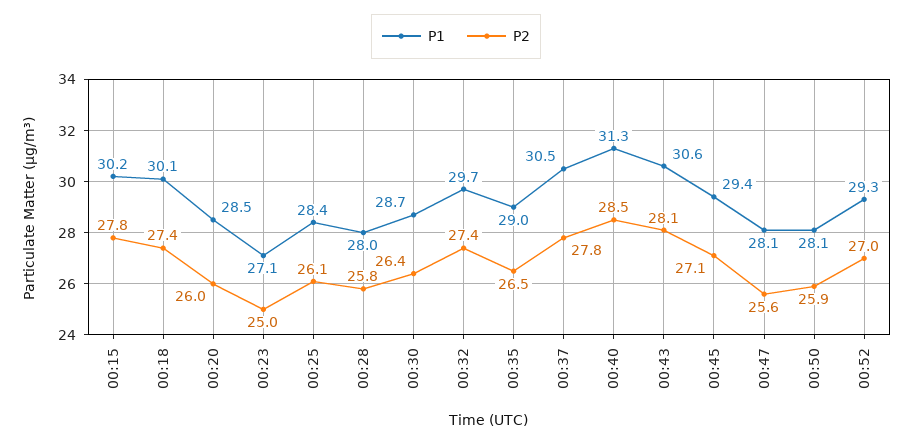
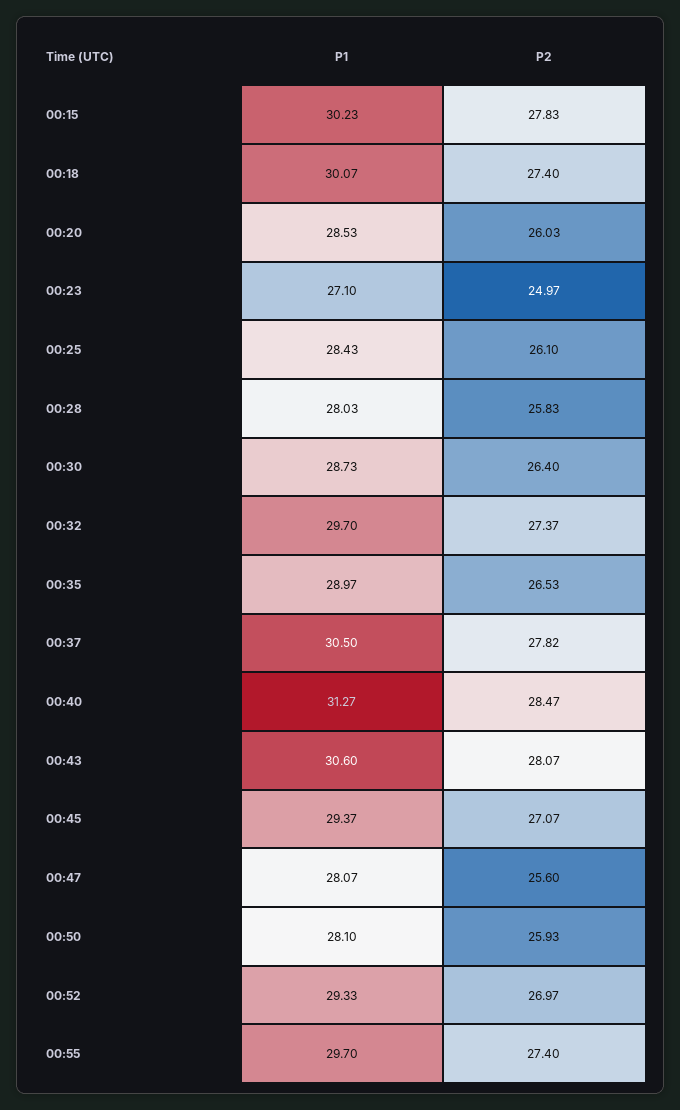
P1, 00:55: none -> 29.7
P2, 00:55: none -> 27.4

